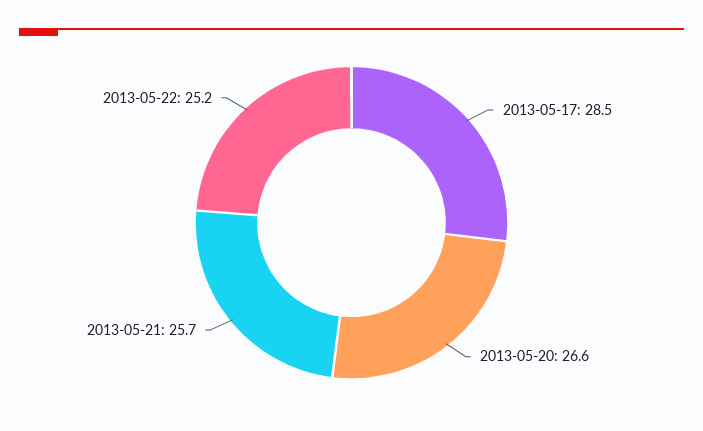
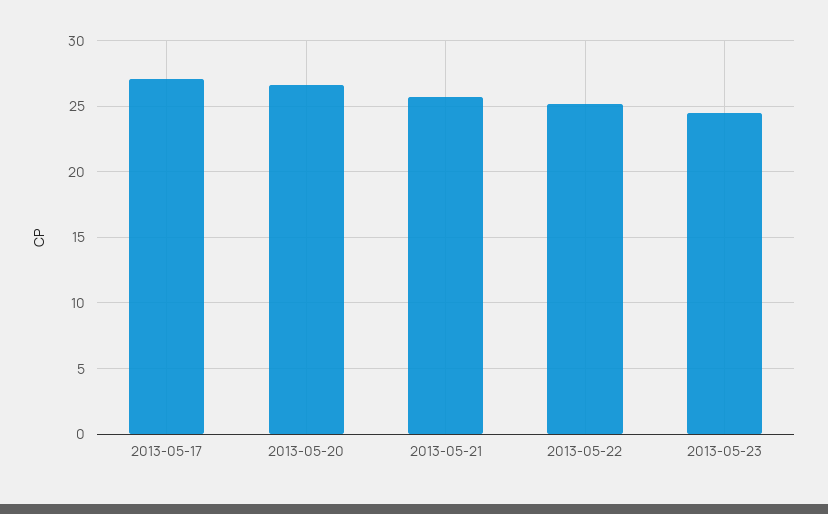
2013-05-17: 28.5 -> 27
2013-05-23: none -> 24.5

